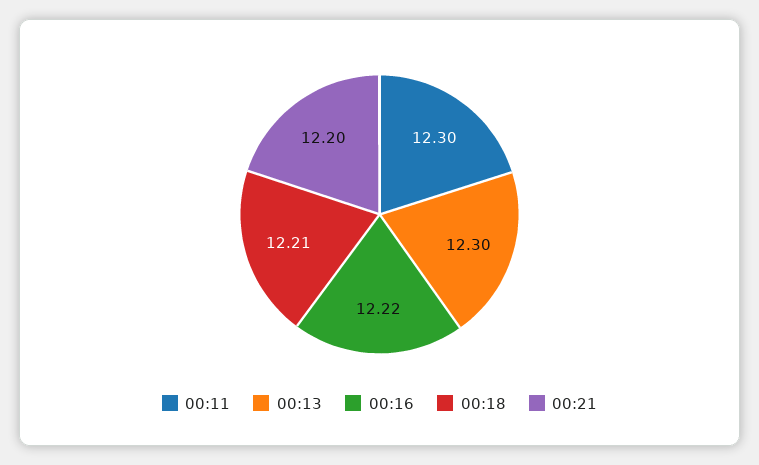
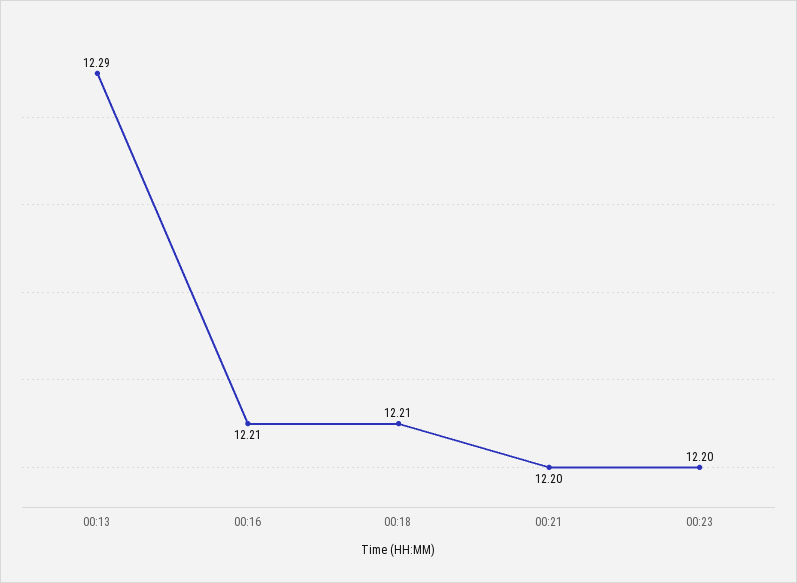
00:11: 12.3 -> none
00:13: 12.3 -> 12.29
00:16: 12.22 -> 12.21
00:23: none -> 12.2

